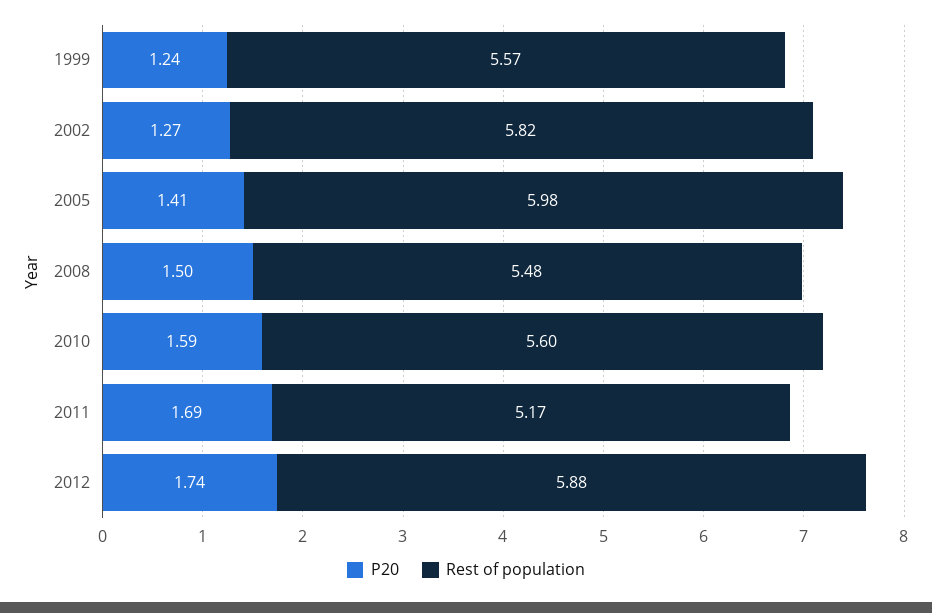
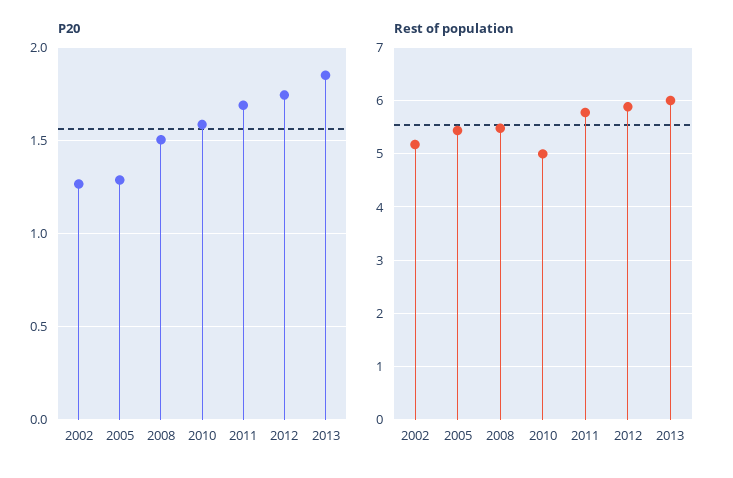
P20, 1999: 1.24 -> none
Rest of population, 1999: 5.57 -> none
Rest of population, 2002: 5.82 -> 5.2
P20, 2005: 1.41 -> 1.3
Rest of population, 2005: 5.98 -> 5.4
Rest of population, 2010: 5.6 -> 5
Rest of population, 2011: 5.17 -> 5.8
P20, 2013: none -> 1.85
Rest of population, 2013: none -> 6

